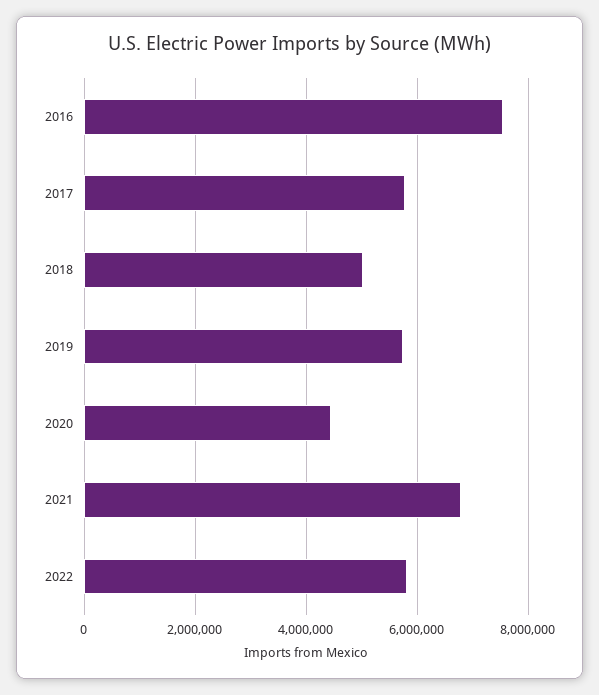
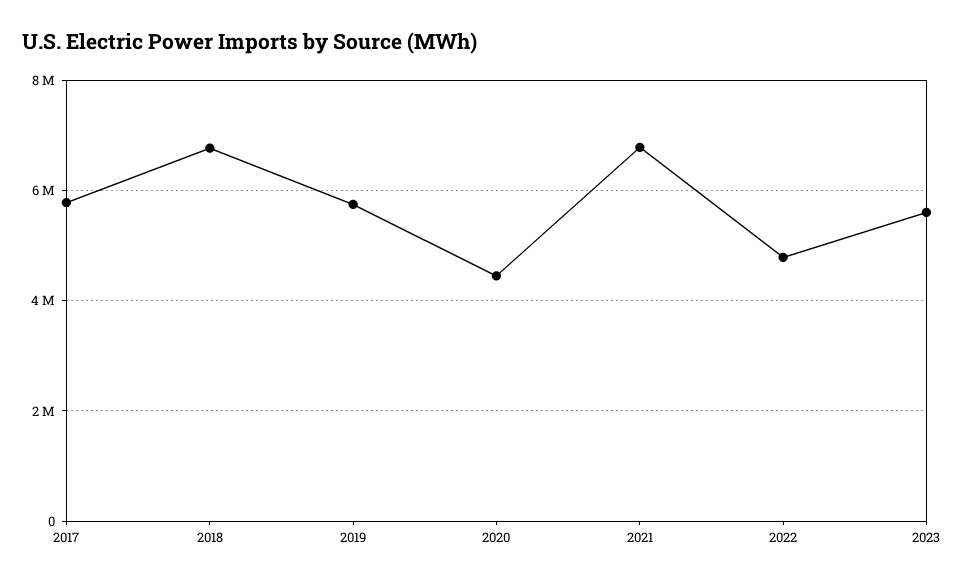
2016: 7600000 -> none
2018: 5000000 -> 6800000
2022: 5800000 -> 4800000
2023: none -> 5600000

